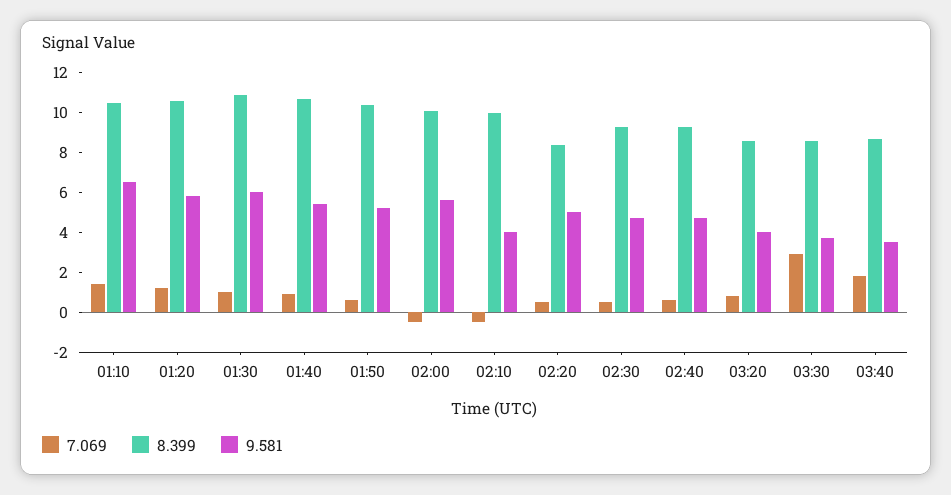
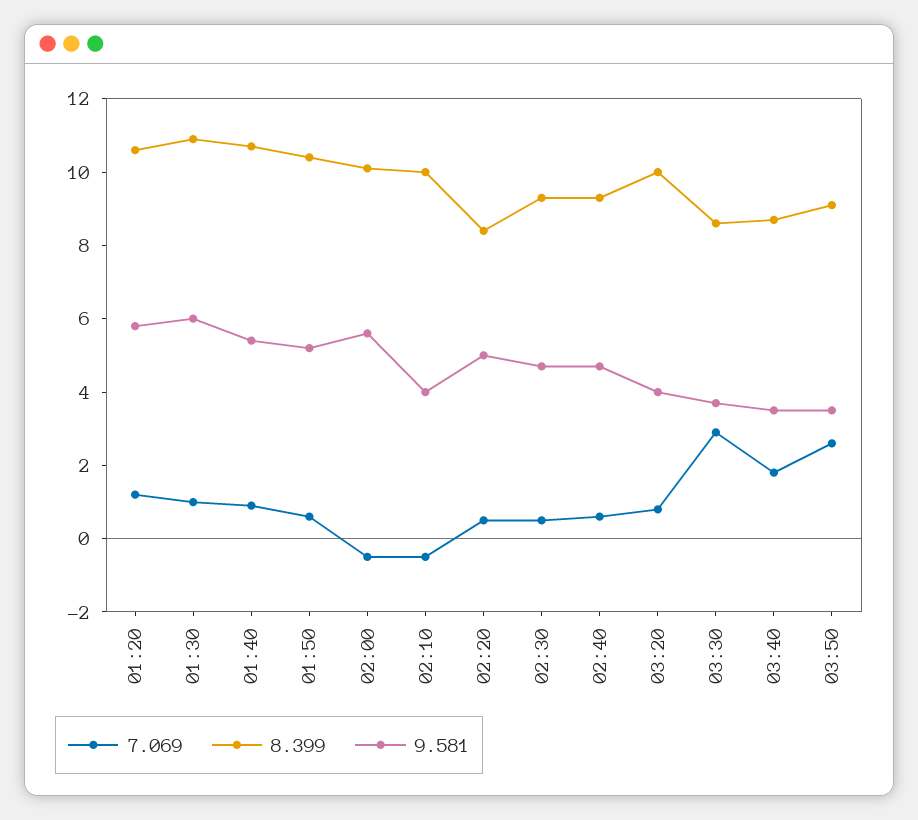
7.069, 01:10: 1.5 -> none
8.399, 01:10: 10.5 -> none
9.581, 01:10: 6.5 -> none
8.399, 03:20: 8.5 -> 10
7.069, 03:50: none -> 2.5
8.399, 03:50: none -> 9
9.581, 03:50: none -> 3.5

